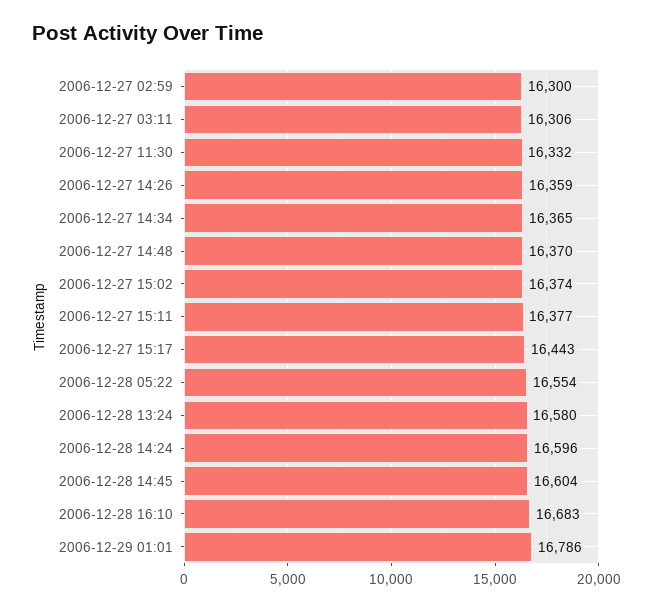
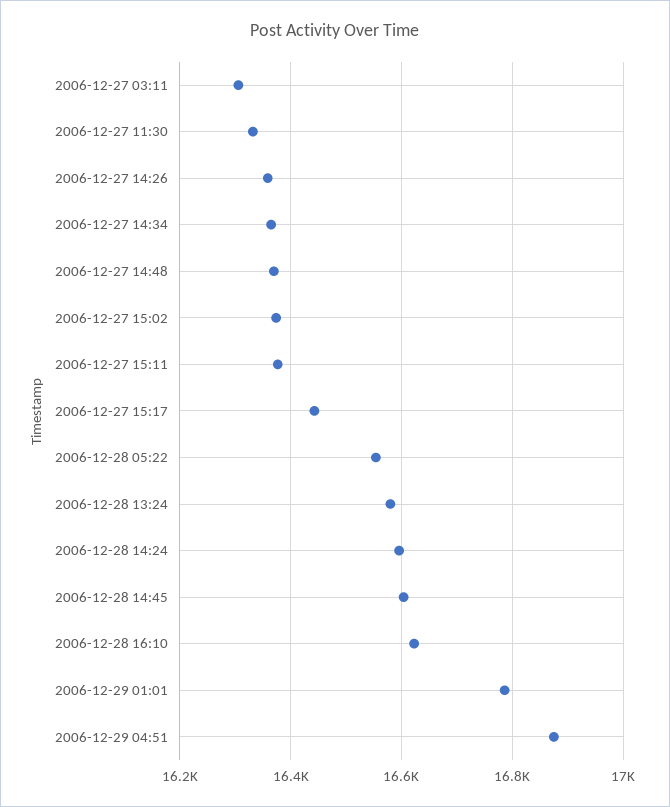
2006-12-27 02:59: 16300 -> none
2006-12-28 16:10: 16683 -> 16620
2006-12-29 04:51: none -> 16880

